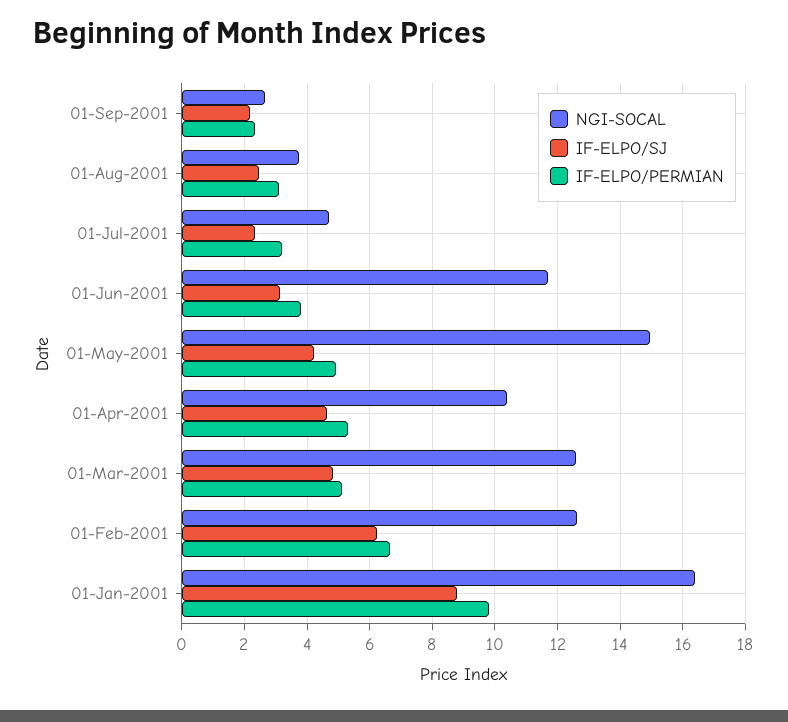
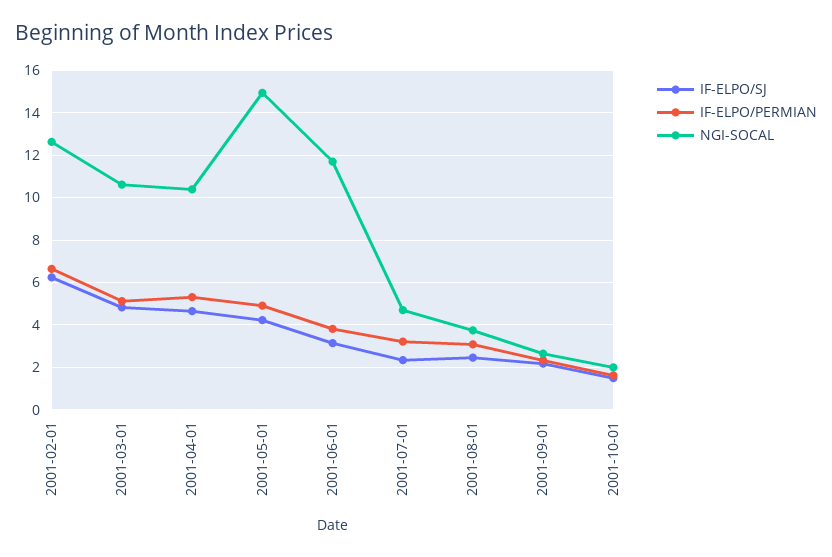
NGI-SOCAL, 01-Mar-2001: 12.6 -> 10.5
NGI-SOCAL, 01-Jan-2001: 16.4 -> none
IF-ELPO/SJ, 01-Jan-2001: 8.8 -> none
IF-ELPO/PERMIAN, 01-Jan-2001: 9.8 -> none
IF-ELPO/SJ, 2001-10-01: none -> 1.5
IF-ELPO/PERMIAN, 2001-10-01: none -> 1.5
NGI-SOCAL, 2001-10-01: none -> 2

